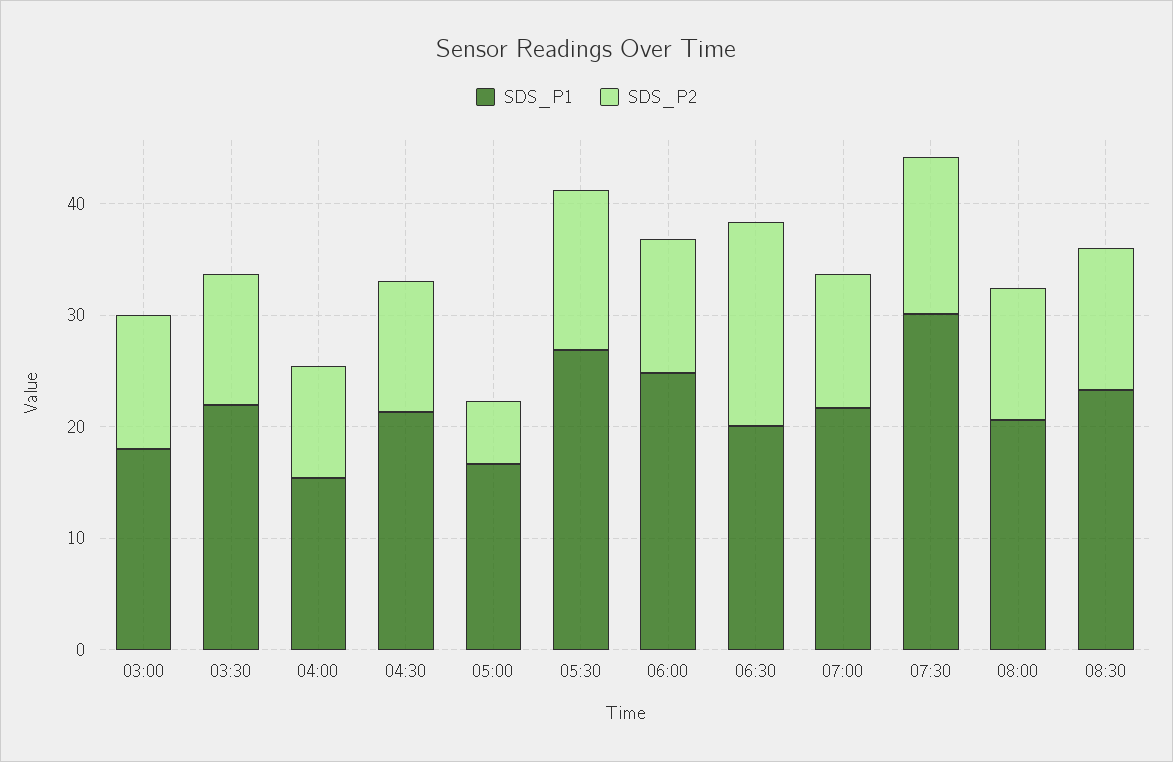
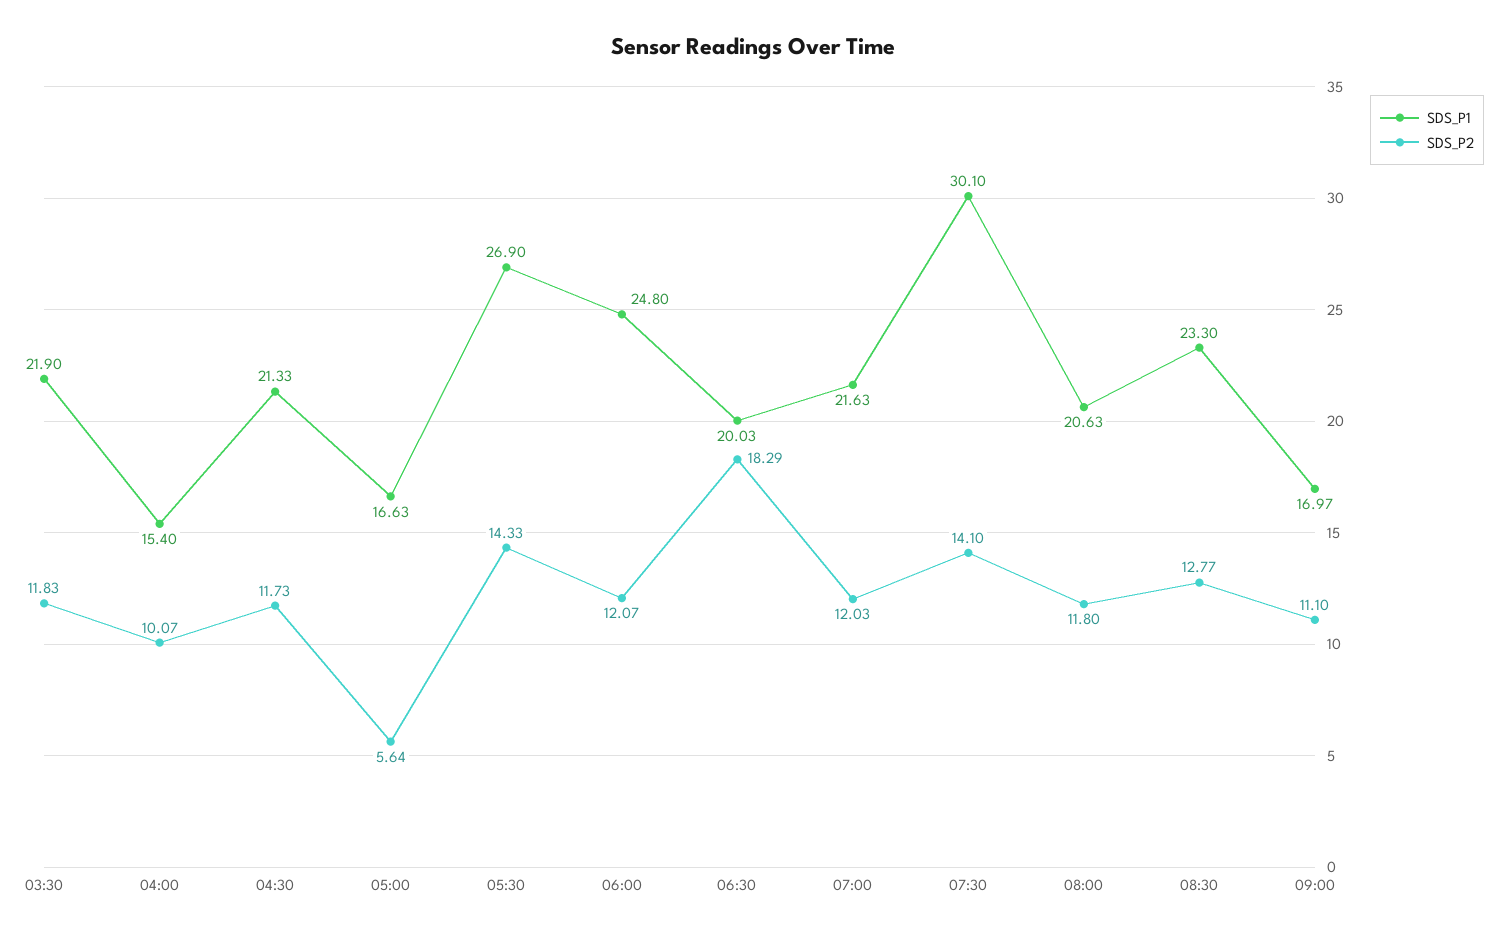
SDS_P1, 03:00: 18 -> none
SDS_P2, 03:00: 12 -> none
SDS_P1, 09:00: none -> 16.97
SDS_P2, 09:00: none -> 11.1

